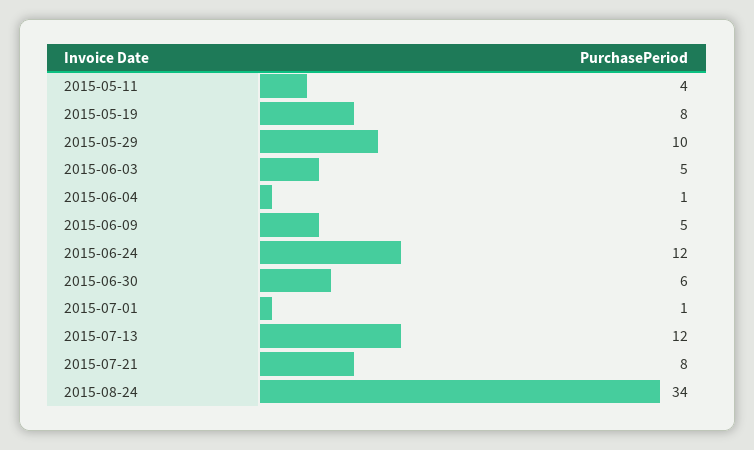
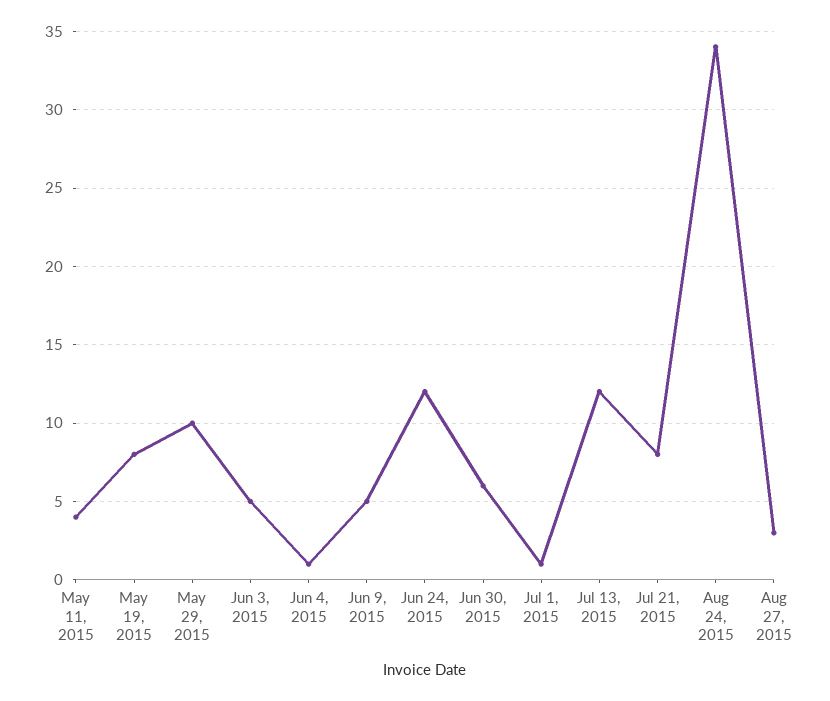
Aug 27, 2015: none -> 3

